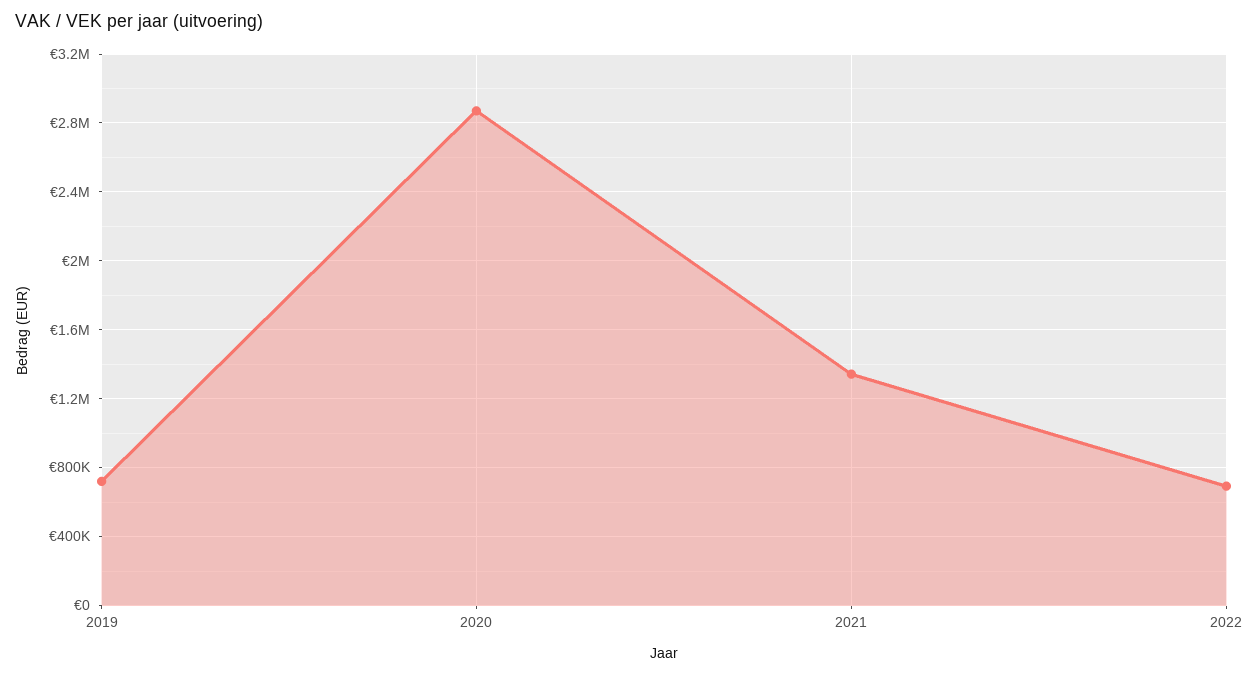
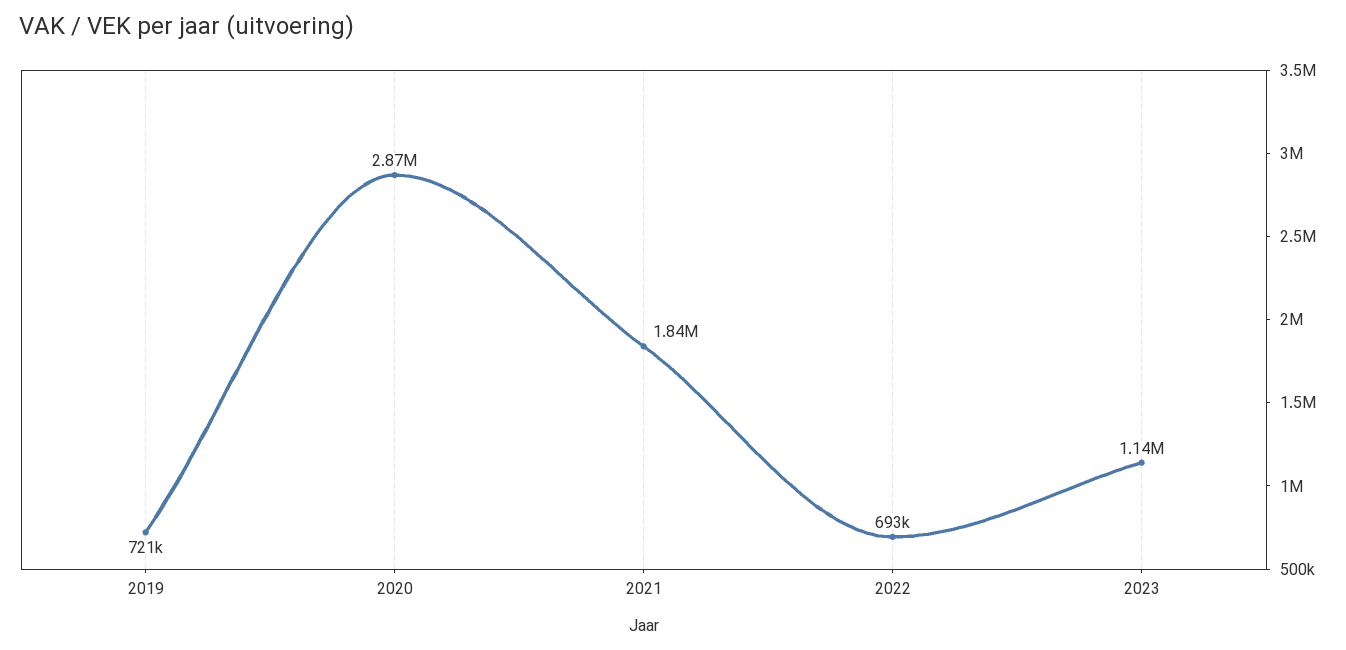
2021: 1350000 -> 1840000
2023: none -> 1140000

